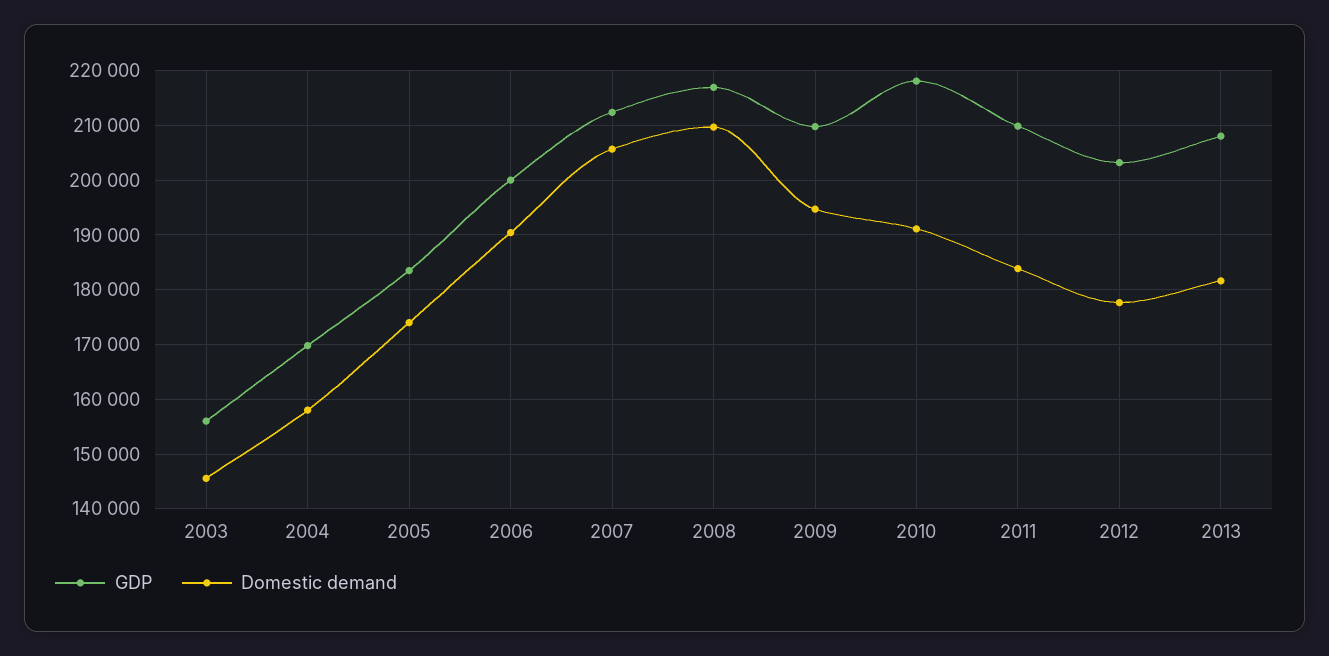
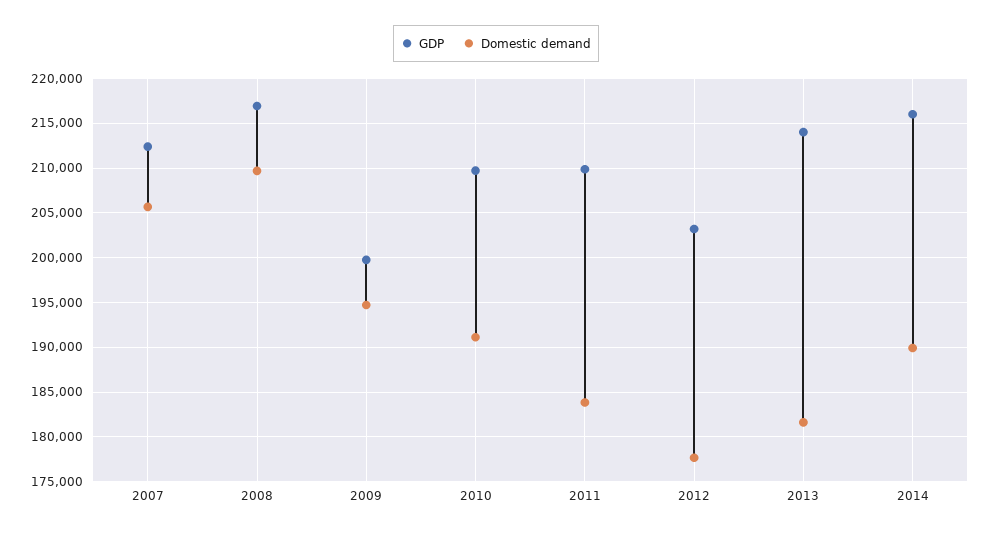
GDP, 2003: 156000 -> none
Domestic demand, 2003: 146000 -> none
GDP, 2004: 170000 -> none
Domestic demand, 2004: 158000 -> none
GDP, 2005: 184000 -> none
Domestic demand, 2005: 174000 -> none
GDP, 2006: 200000 -> none
Domestic demand, 2006: 190000 -> none
GDP, 2009: 210000 -> 200000
GDP, 2010: 218000 -> 210000
GDP, 2013: 208000 -> 214000
GDP, 2014: none -> 216000
Domestic demand, 2014: none -> 190000

